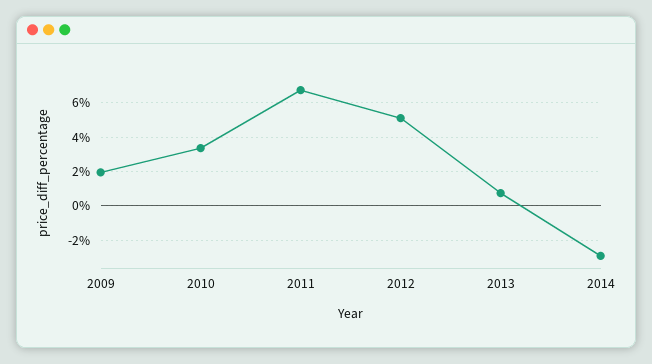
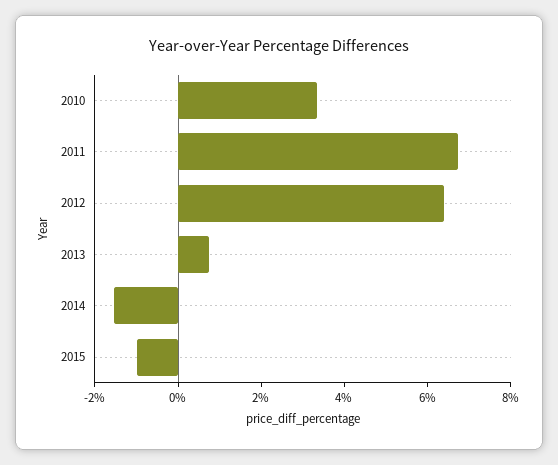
2009: 2 -> none
2012: 5 -> 6.5
2014: -3 -> -1.5
2015: none -> -1

